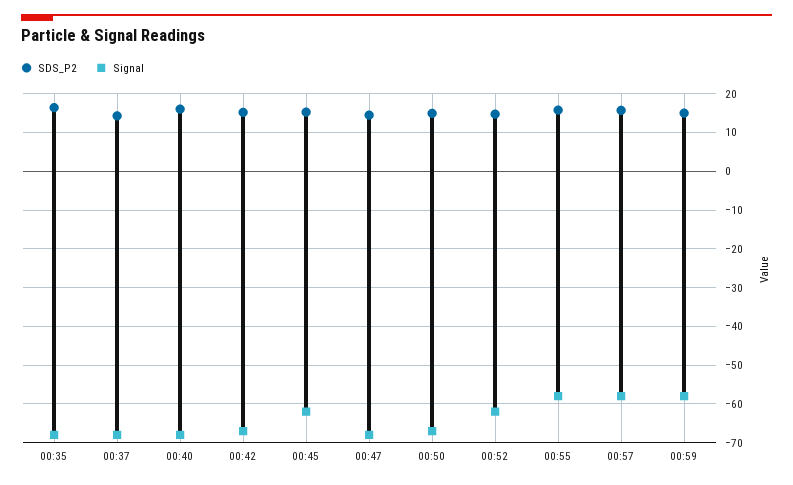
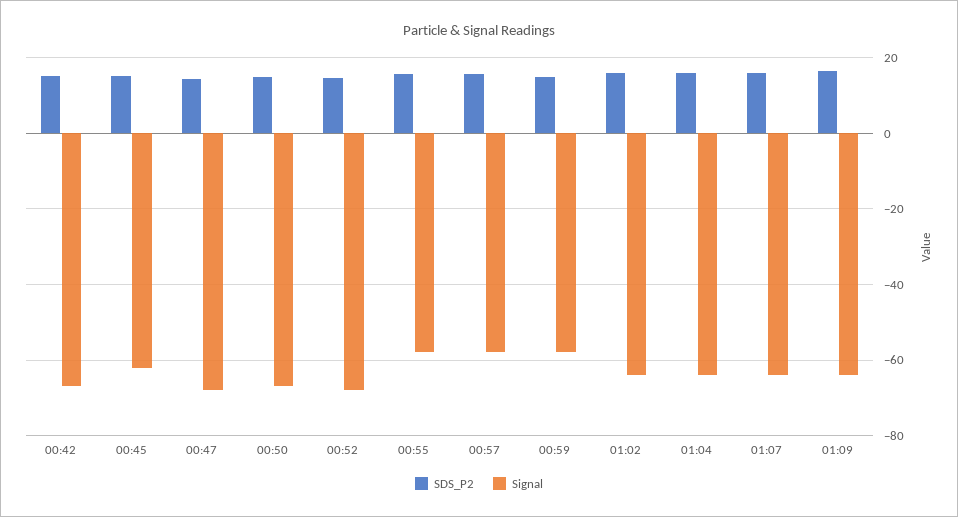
SDS_P2, 00:35: 16 -> none
Signal, 00:35: -68 -> none
SDS_P2, 00:37: 14 -> none
Signal, 00:37: -68 -> none
SDS_P2, 00:40: 16 -> none
Signal, 00:40: -68 -> none
Signal, 00:52: -62 -> -68
SDS_P2, 01:02: none -> 16
Signal, 01:02: none -> -64
SDS_P2, 01:04: none -> 16
Signal, 01:04: none -> -64
SDS_P2, 01:07: none -> 16
Signal, 01:07: none -> -64
SDS_P2, 01:09: none -> 16
Signal, 01:09: none -> -64

